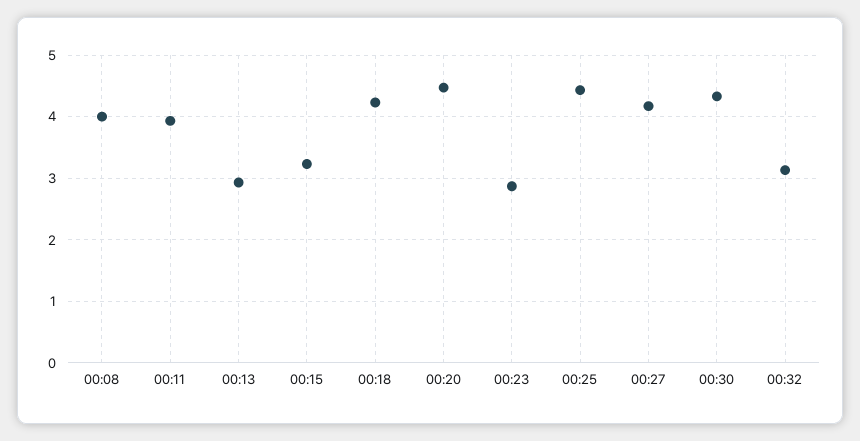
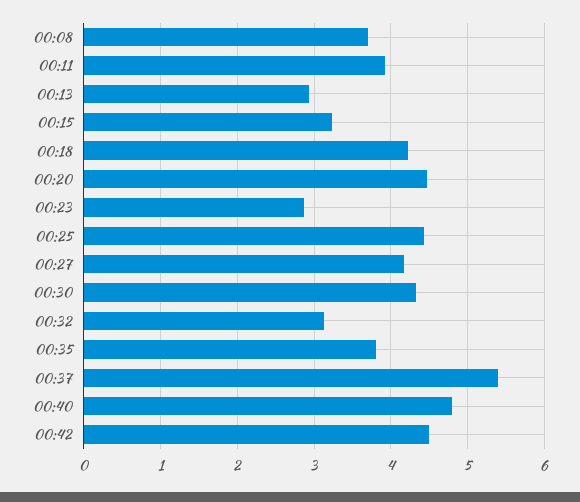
00:08: 4 -> 3.7
00:35: none -> 3.8
00:37: none -> 5.4
00:40: none -> 4.8
00:42: none -> 4.5

